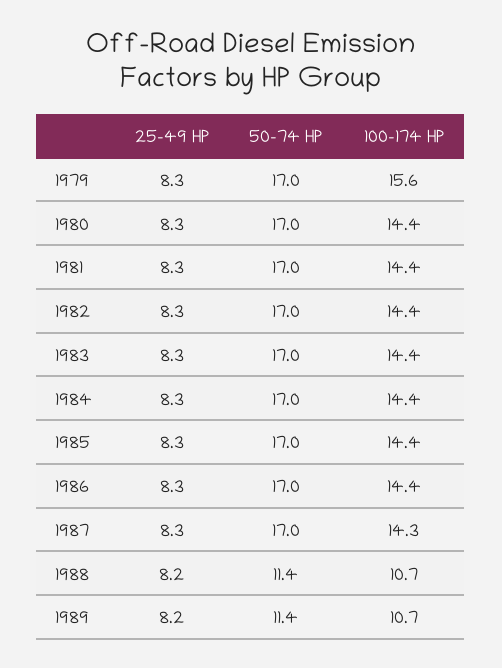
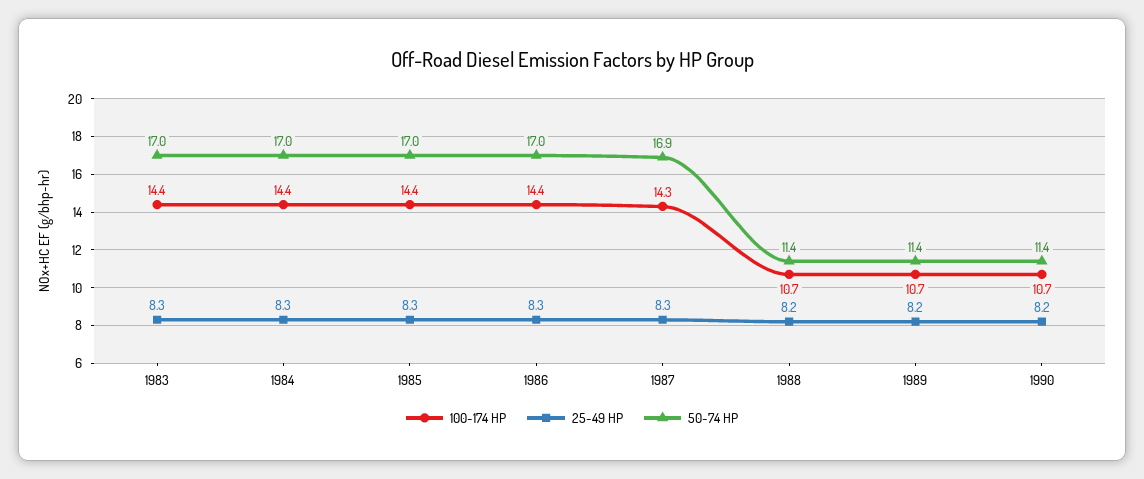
25-49 HP, 1979: 8.3 -> none
50-74 HP, 1979: 17 -> none
100-174 HP, 1979: 15.6 -> none
25-49 HP, 1980: 8.3 -> none
50-74 HP, 1980: 17 -> none
100-174 HP, 1980: 14.4 -> none
25-49 HP, 1981: 8.3 -> none
50-74 HP, 1981: 17 -> none
100-174 HP, 1981: 14.4 -> none
25-49 HP, 1982: 8.3 -> none
50-74 HP, 1982: 17 -> none
100-174 HP, 1982: 14.4 -> none
50-74 HP, 1987: 17 -> 16.9
100-174 HP, 1990: none -> 10.7
25-49 HP, 1990: none -> 8.2
50-74 HP, 1990: none -> 11.4

